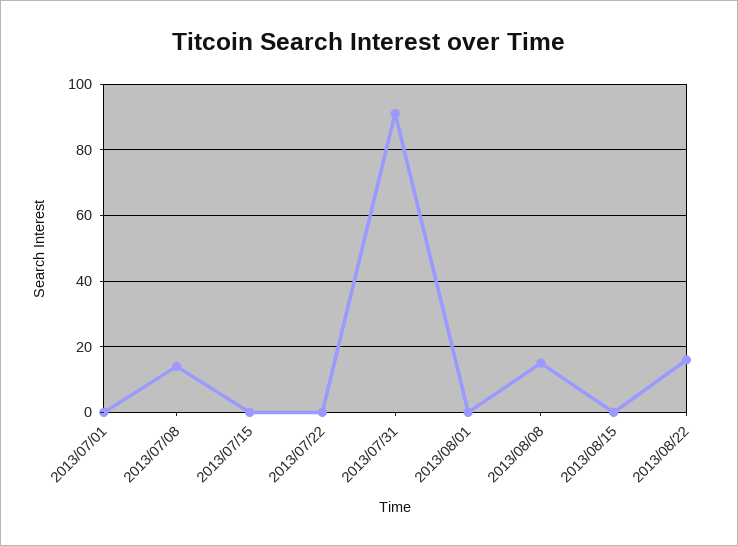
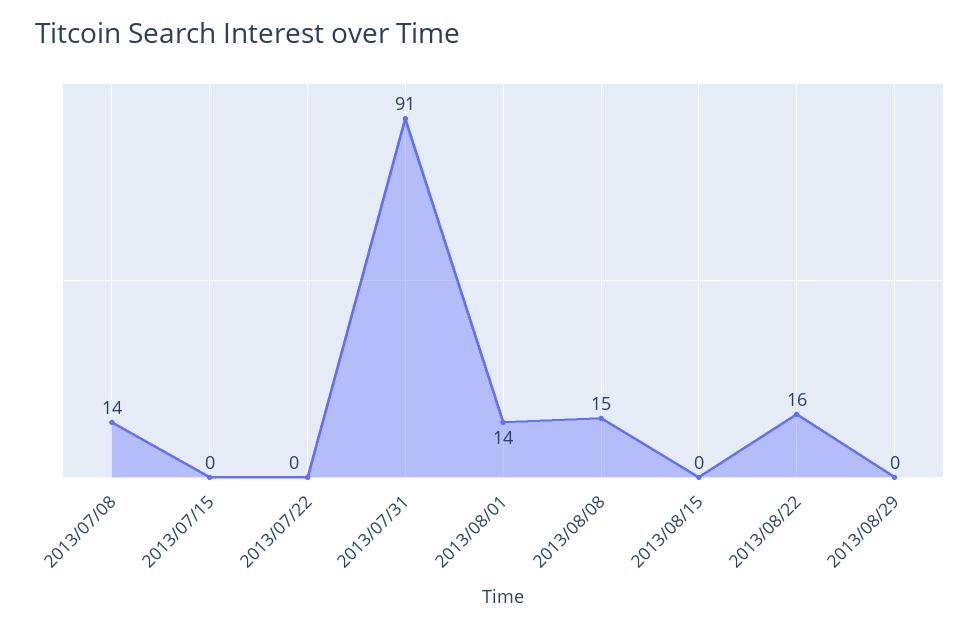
2013/07/01: 0 -> none
2013/08/01: 0 -> 14
2013/08/29: none -> 0

